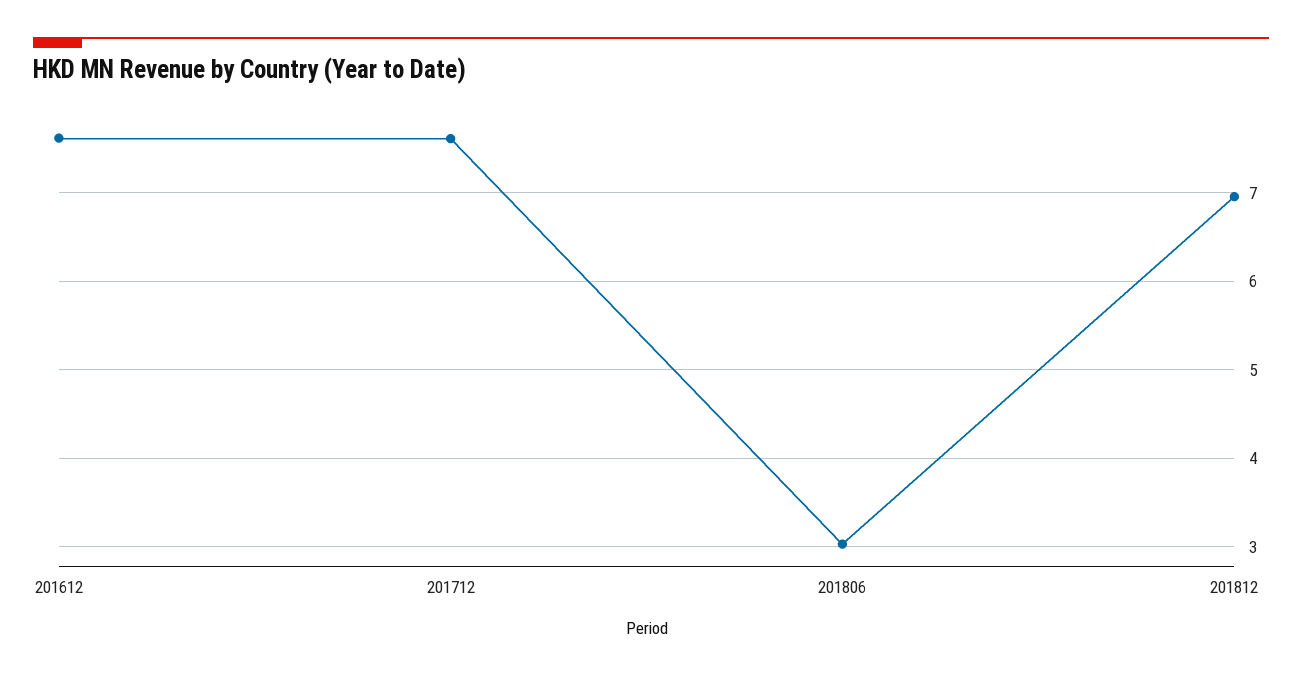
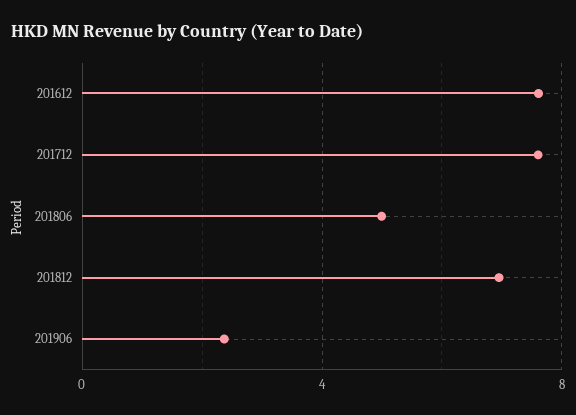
201806: 3 -> 5
201906: none -> 2.5

